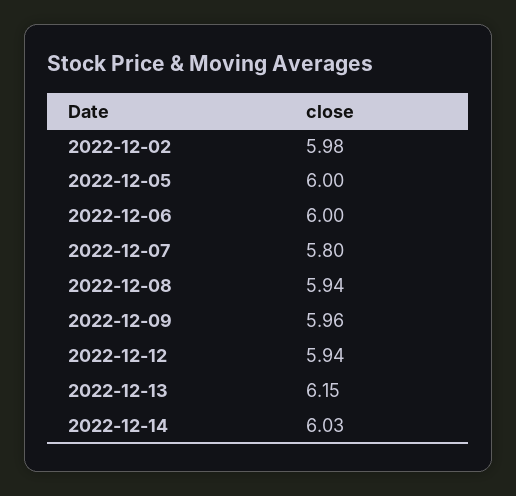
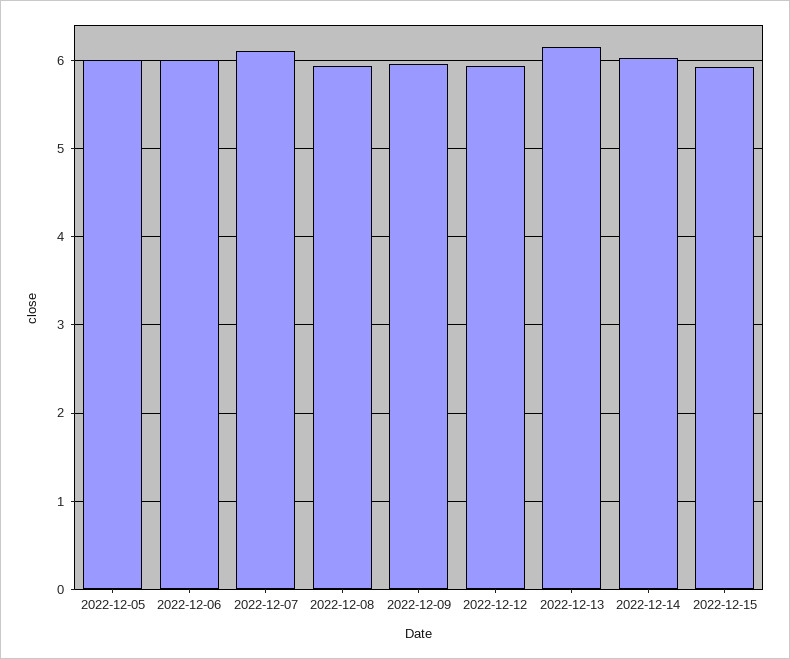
2022-12-02: 5.98 -> none
2022-12-07: 5.8 -> 6.1
2022-12-15: none -> 5.9

